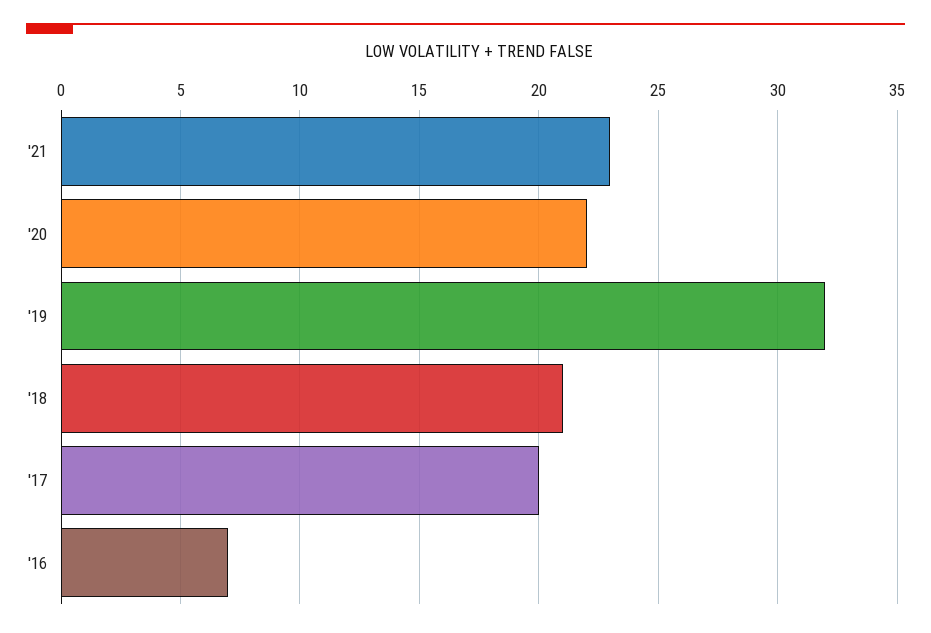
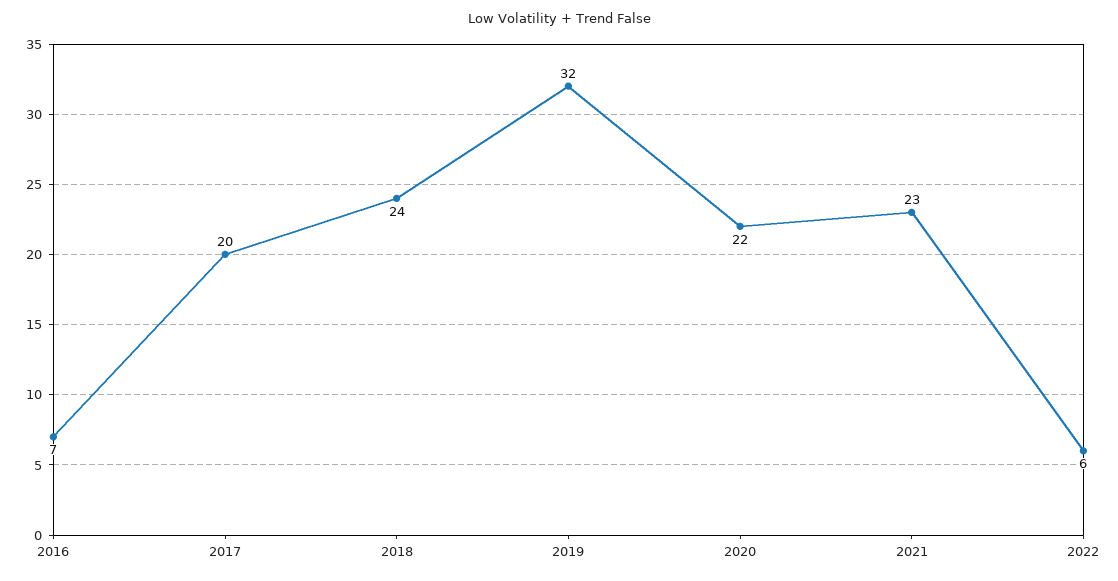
'18: 21 -> 24
2022: none -> 6

